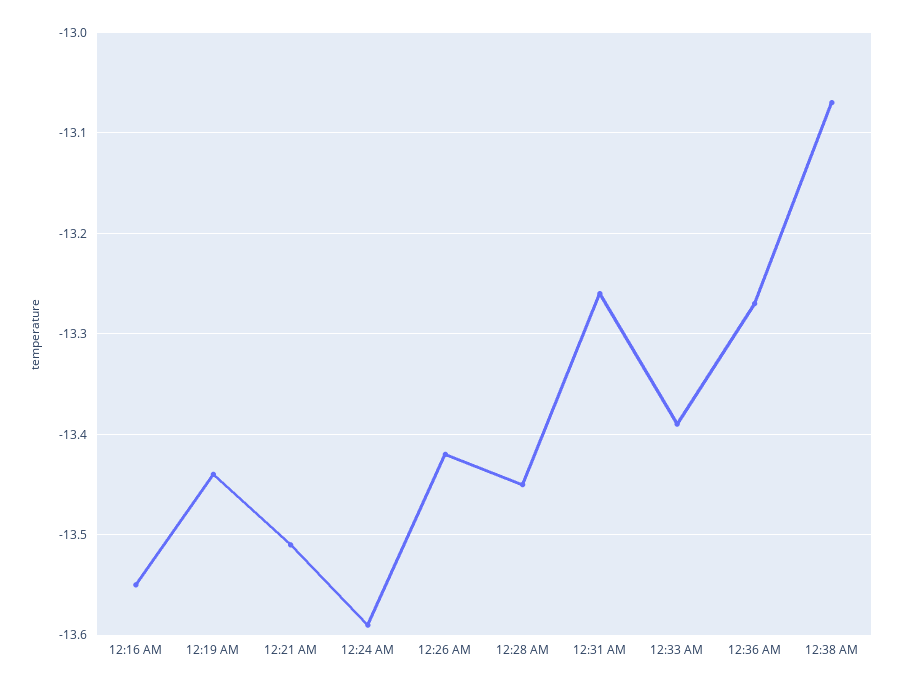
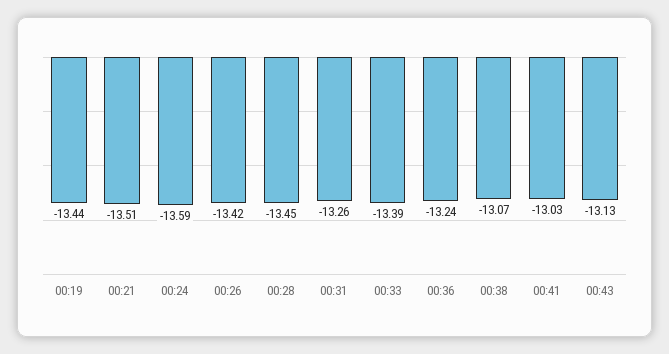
12:16 AM: -13.55 -> none
12:36 AM: -13.27 -> -13.24
00:41: none -> -13.03
00:43: none -> -13.13

